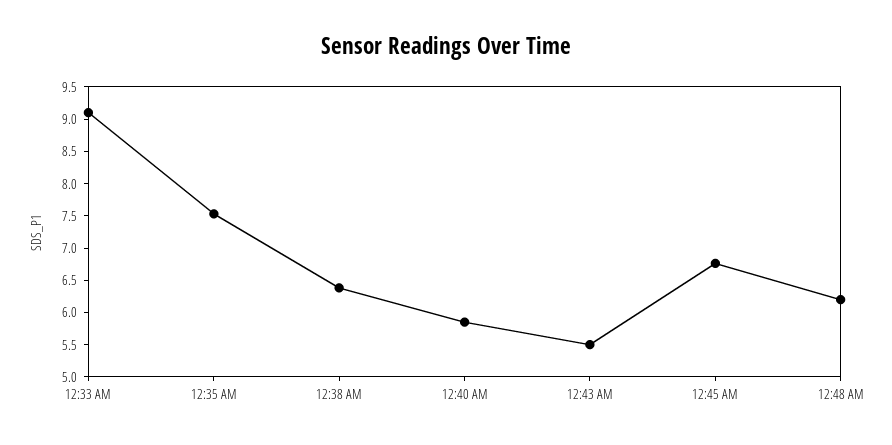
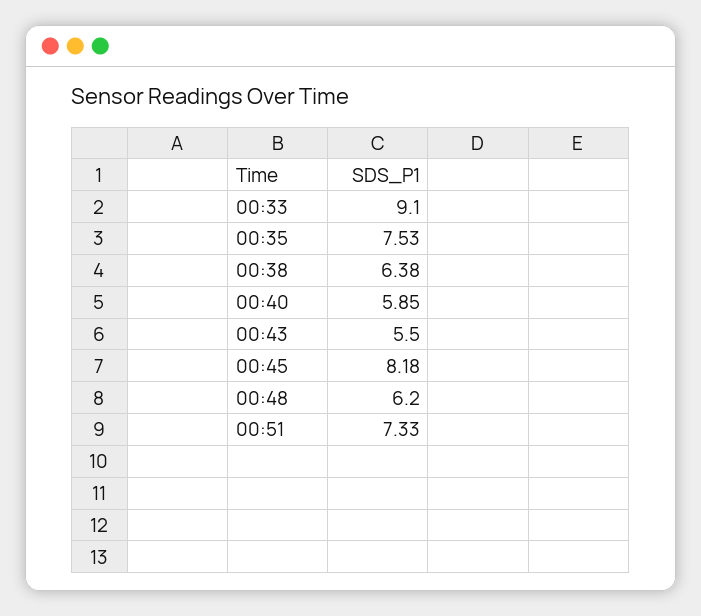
12:45 AM: 6.75 -> 8.18
00:51: none -> 7.33

